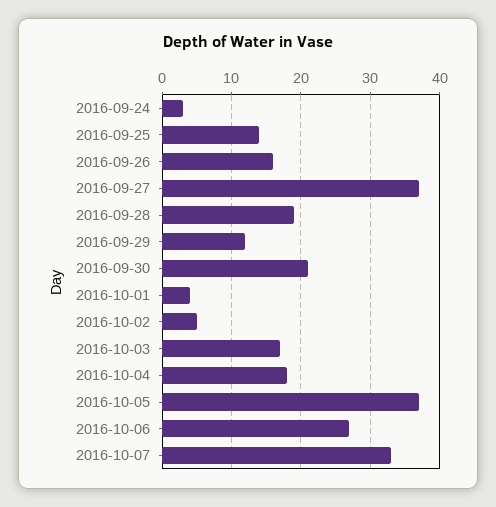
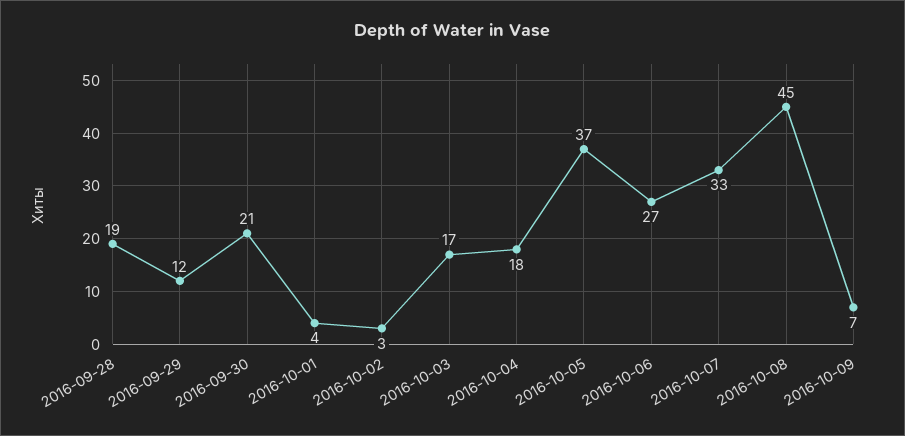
2016-09-24: 3 -> none
2016-09-25: 14 -> none
2016-09-26: 16 -> none
2016-09-27: 37 -> none
2016-10-02: 5 -> 3
2016-10-08: none -> 45
2016-10-09: none -> 7

